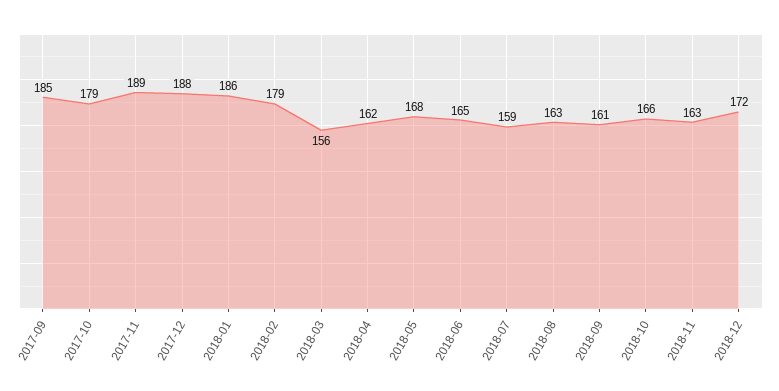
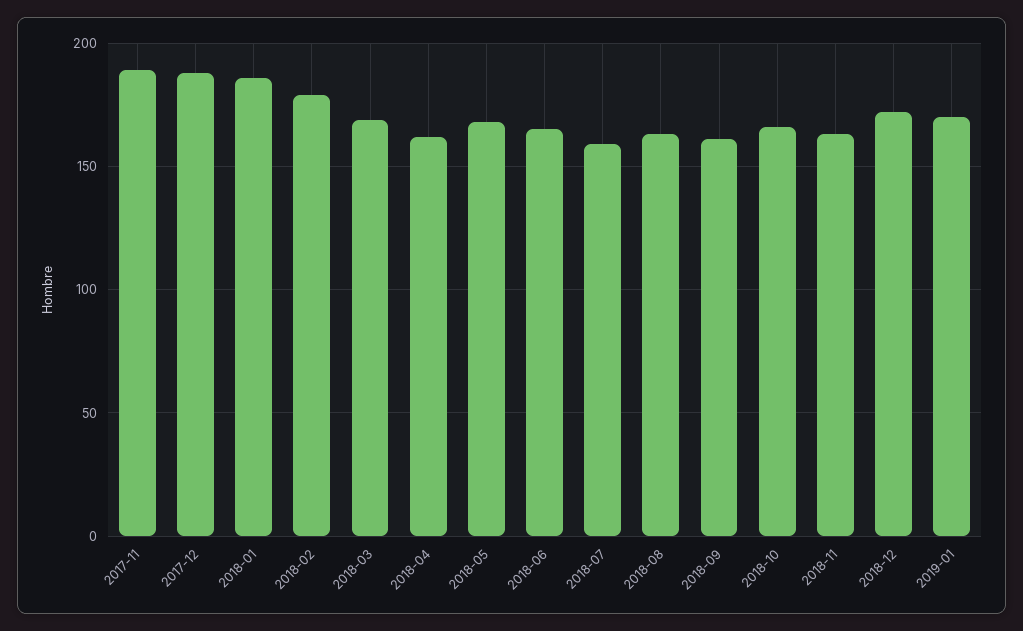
2017-09: 185 -> none
2017-10: 179 -> none
2018-03: 156 -> 170
2019-01: none -> 170

